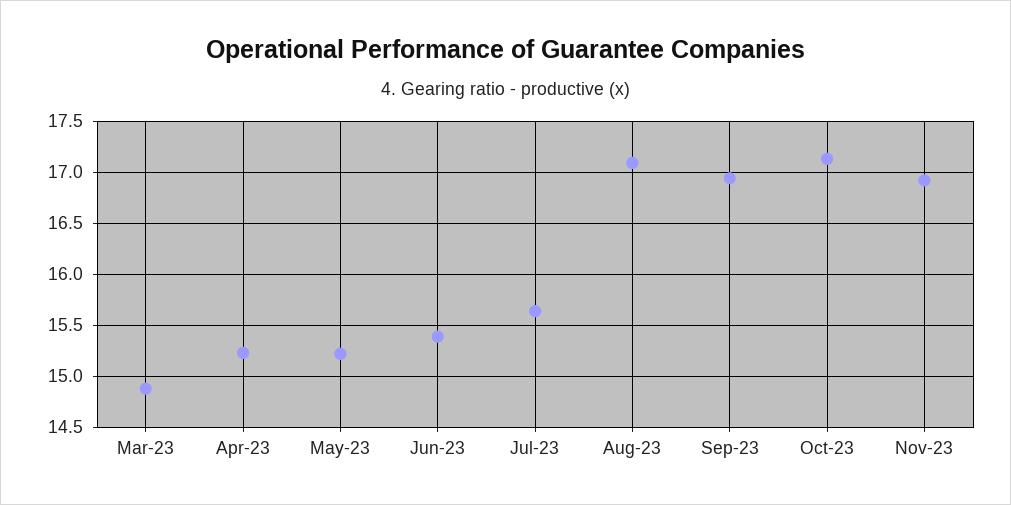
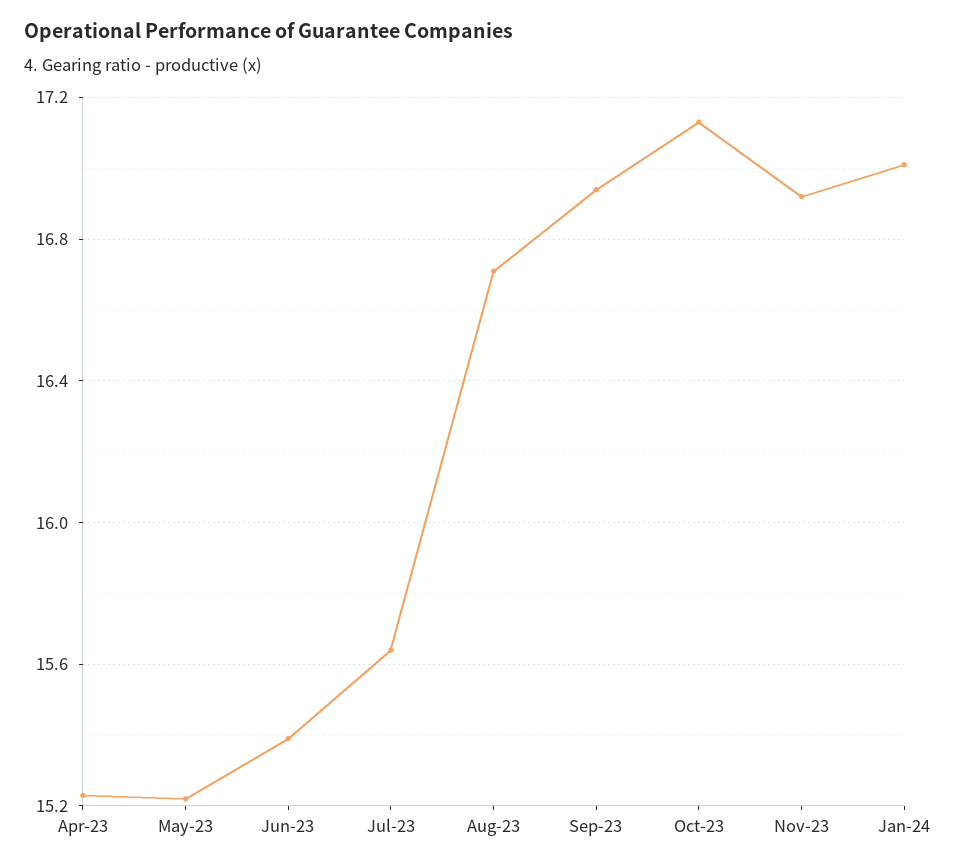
Mar-23: 14.9 -> none
Aug-23: 17.1 -> 16.7
Jan-24: none -> 17

